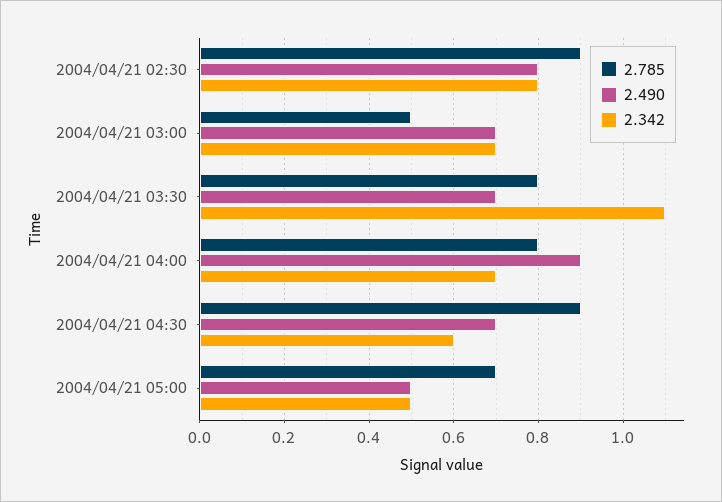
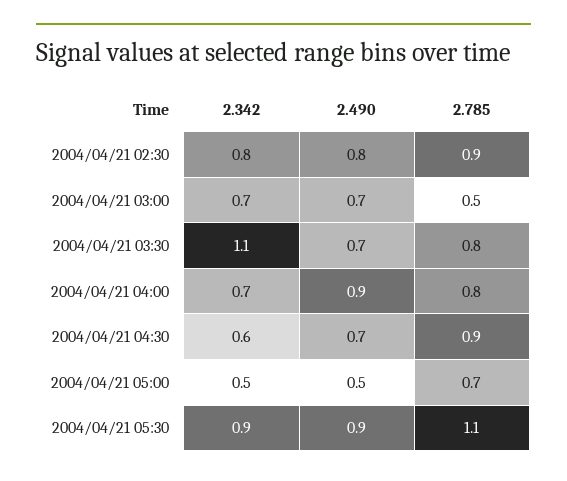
2.342, 2004/04/21 05:30: none -> 0.9
2.490, 2004/04/21 05:30: none -> 0.9
2.785, 2004/04/21 05:30: none -> 1.1

